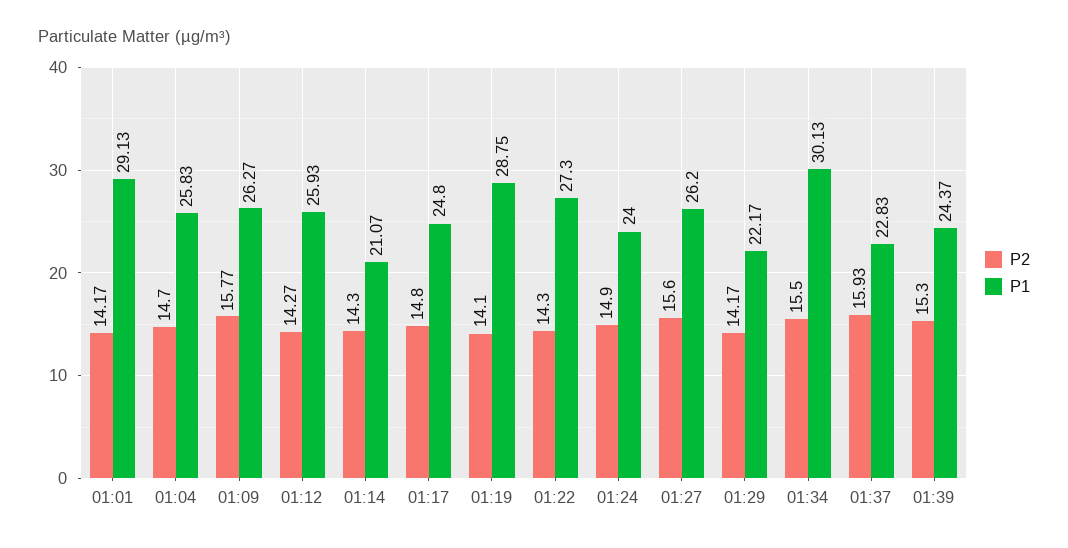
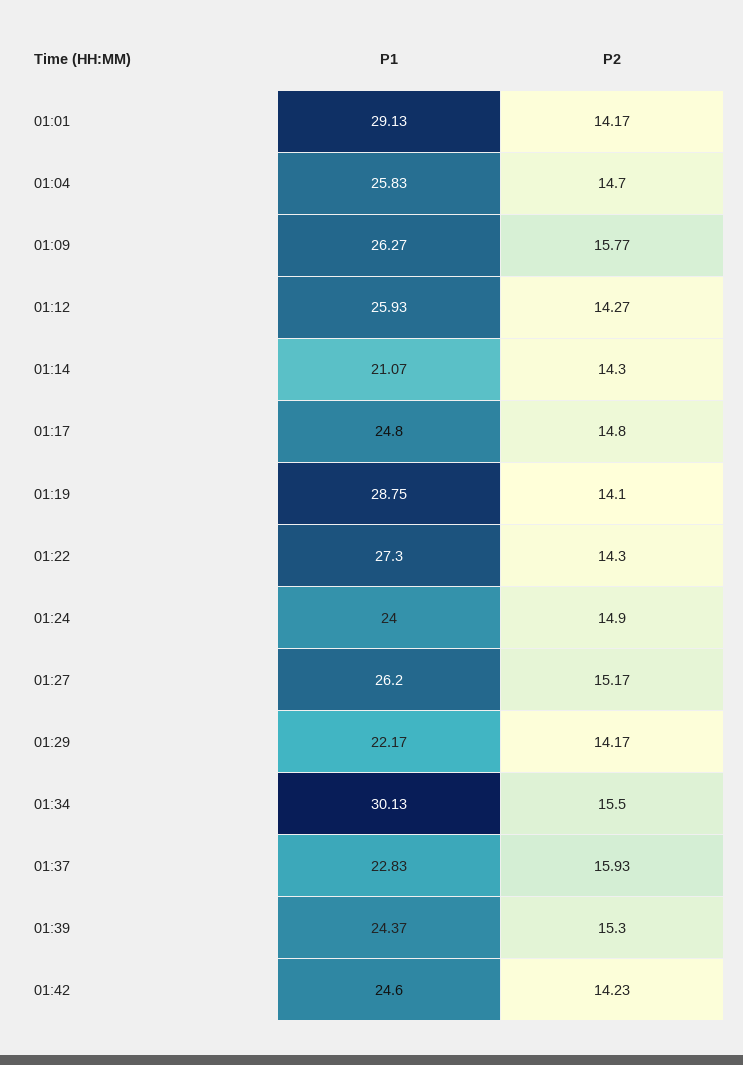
P2, 01:27: 15.6 -> 15.17
P1, 01:42: none -> 24.6
P2, 01:42: none -> 14.23

